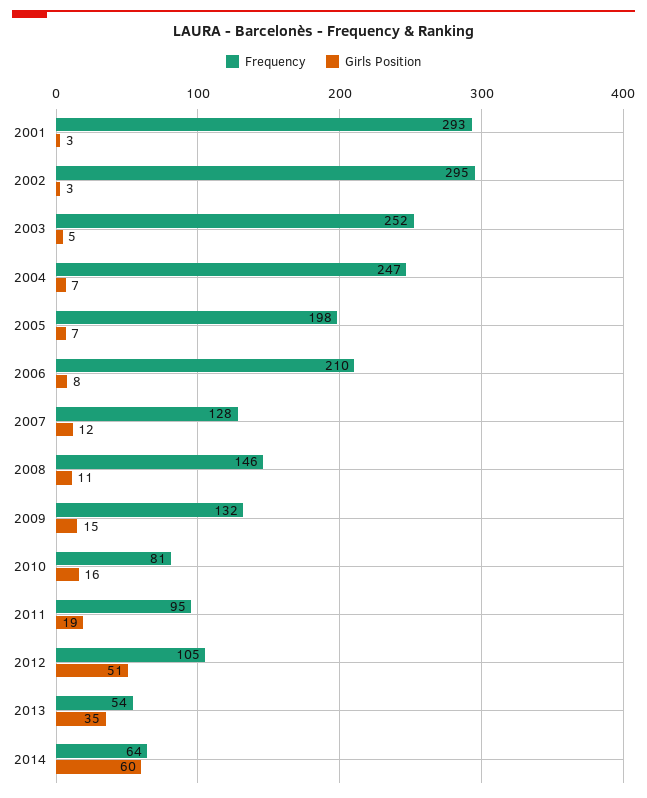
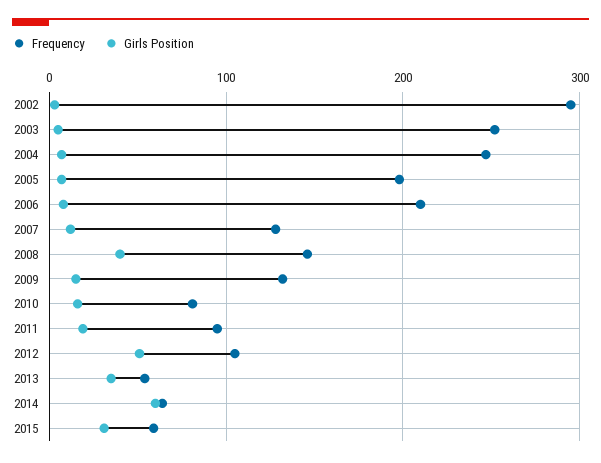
Frequency, 2001: 293 -> none
Girls Position, 2001: 3 -> none
Girls Position, 2008: 11 -> 40
Frequency, 2015: none -> 60
Girls Position, 2015: none -> 30

